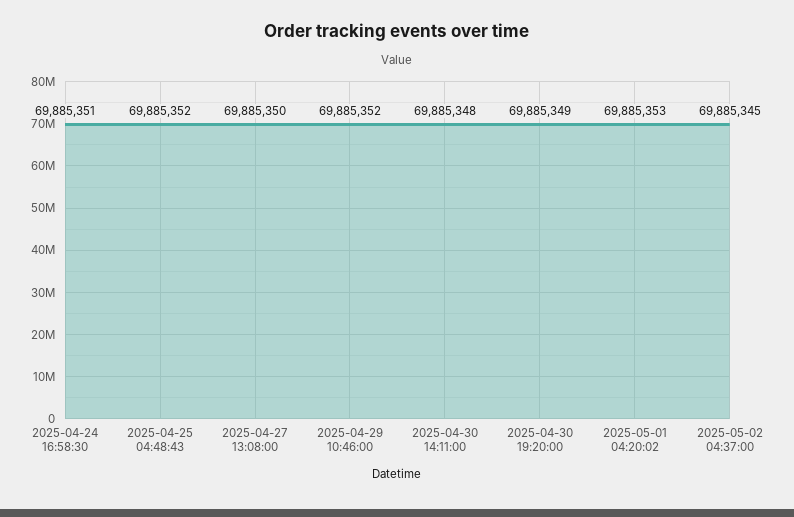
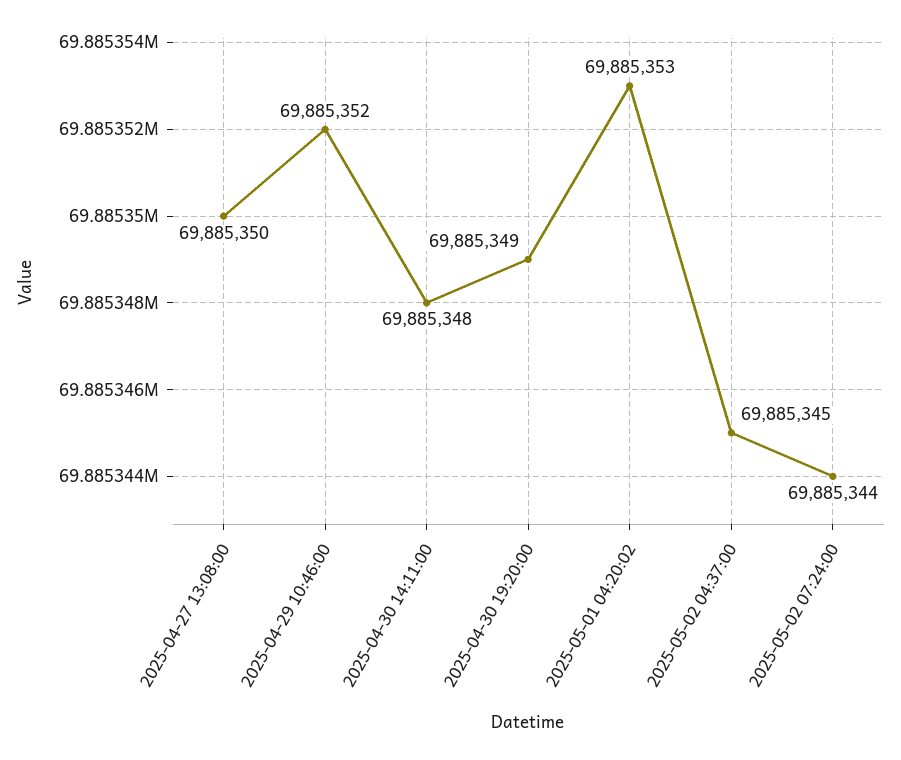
2025-04-24 16:58:30: 69885351 -> none
2025-04-25 04:48:43: 69885352 -> none
2025-05-02 07:24:00: none -> 69885344

